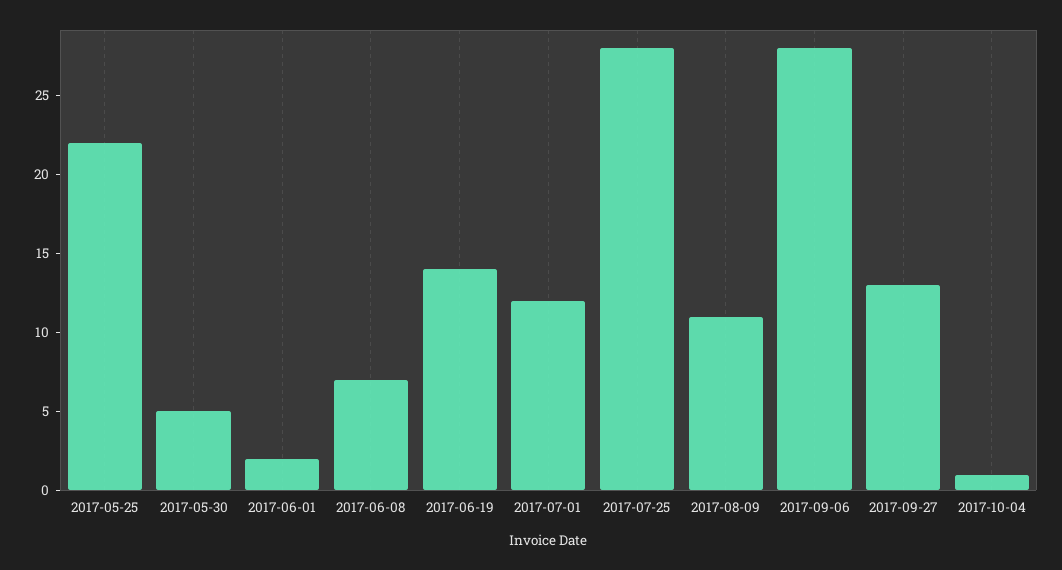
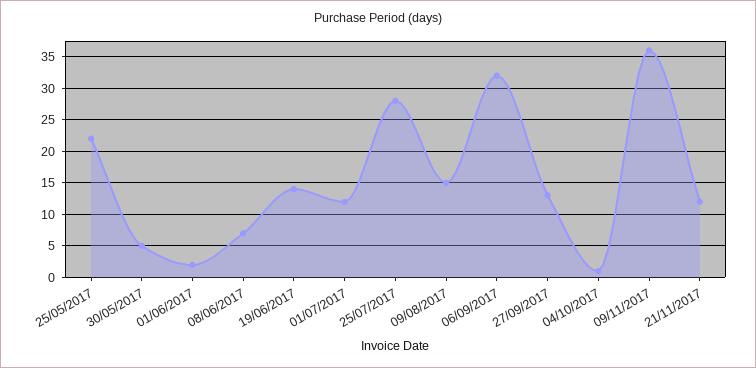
2017-08-09: 11 -> 15
2017-09-06: 28 -> 32
09/11/2017: none -> 36
21/11/2017: none -> 12

